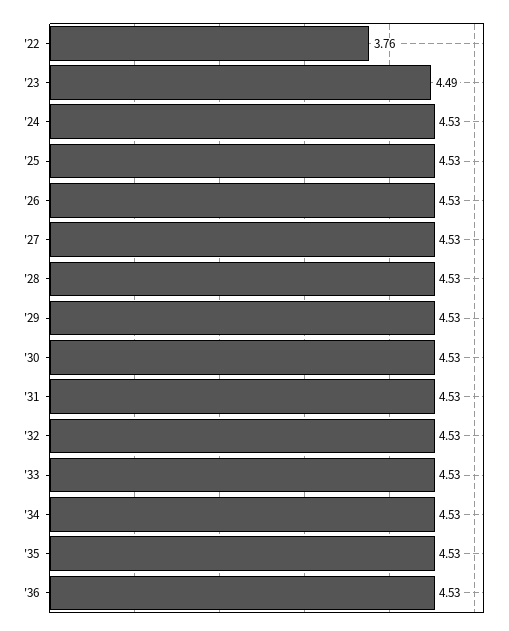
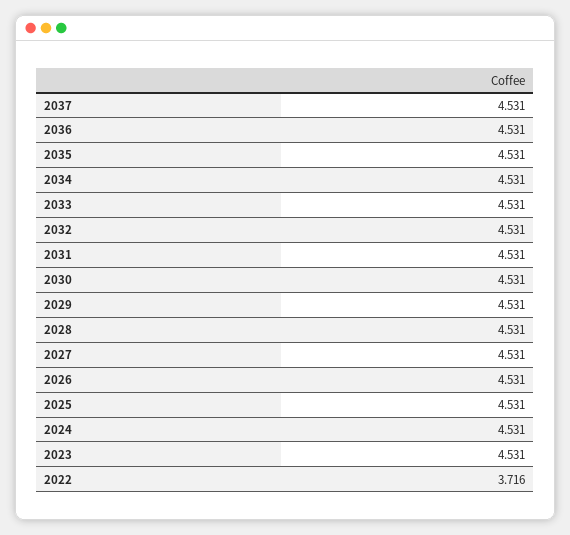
'22: 3.76 -> 3.716
'23: 4.49 -> 4.531
2037: none -> 4.531

